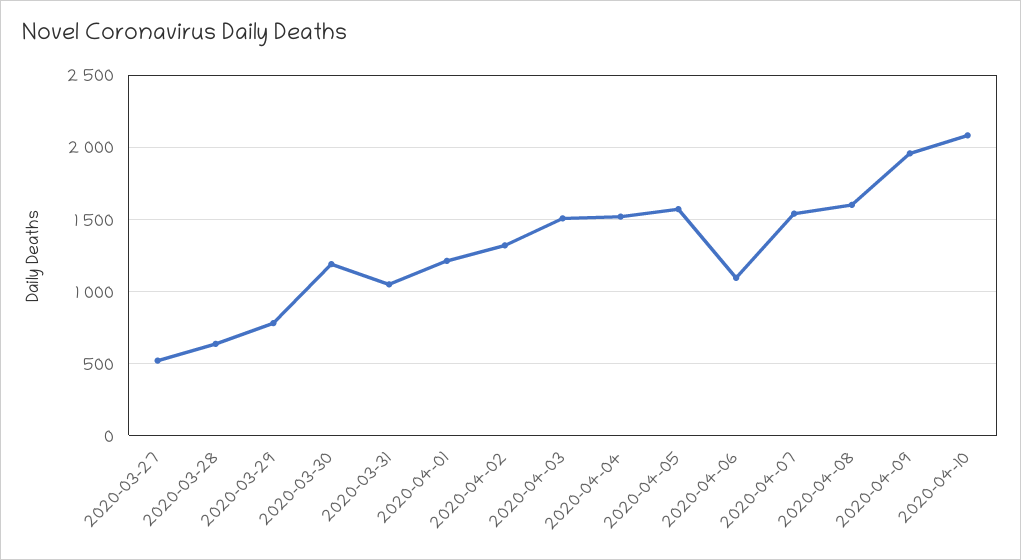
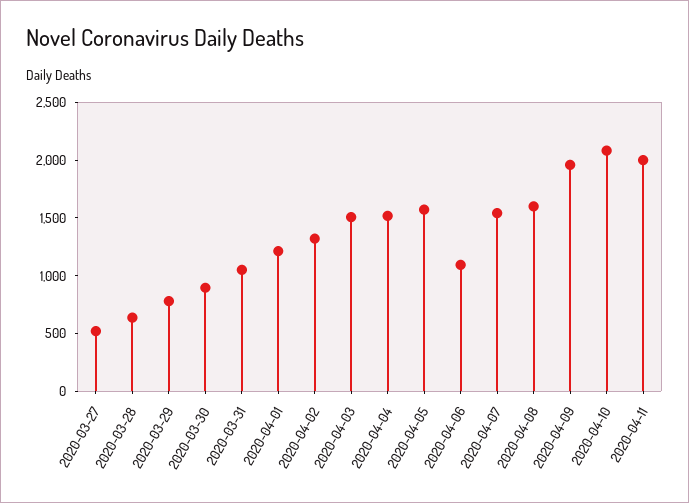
2020-03-30: 1200 -> 900
2020-04-11: none -> 2000

